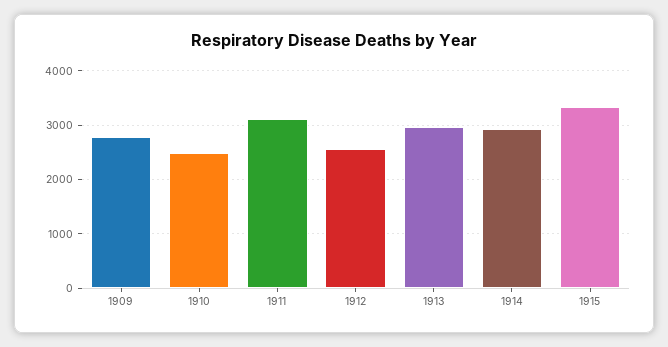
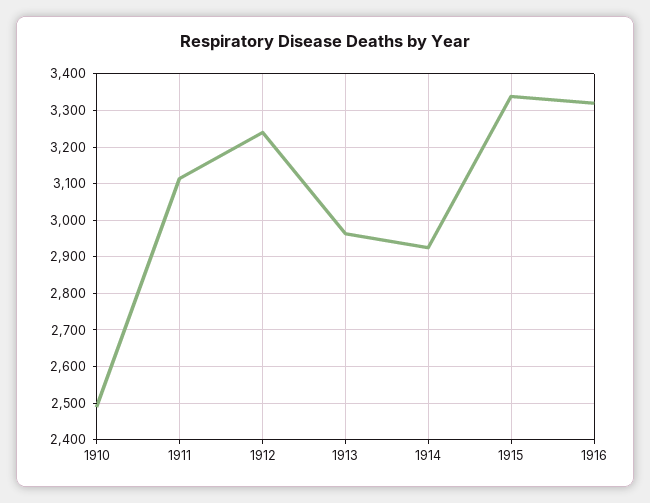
1909: 2800 -> none
1912: 2600 -> 3240
1916: none -> 3320

